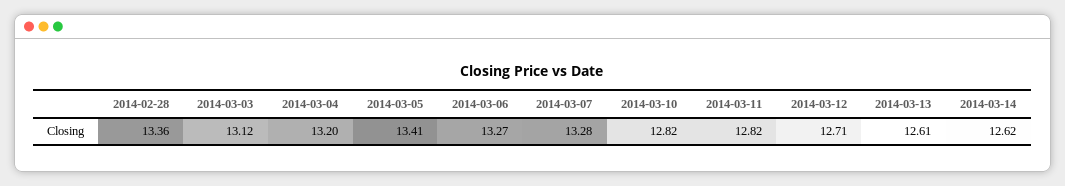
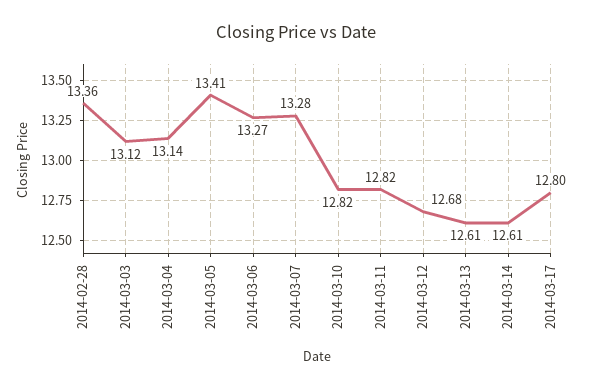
2014-03-04: 13.2 -> 13.14
2014-03-12: 12.71 -> 12.68
2014-03-14: 12.62 -> 12.61
2014-03-17: none -> 12.8

